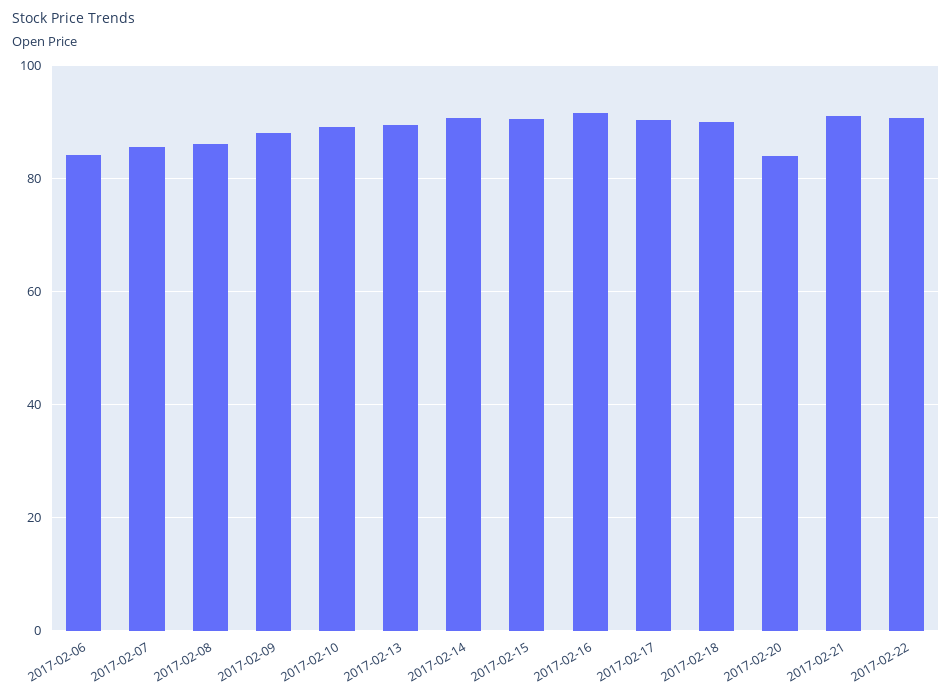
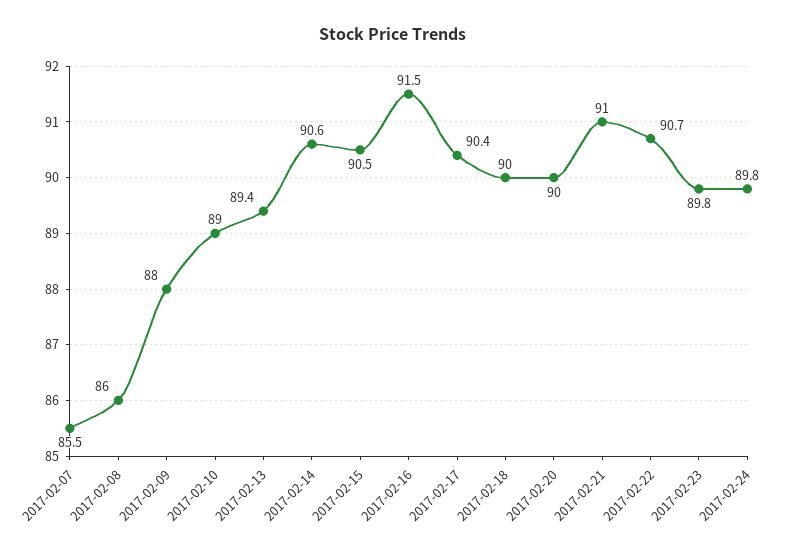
2017-02-06: 84 -> none
2017-02-20: 84 -> 90
2017-02-23: none -> 89.8
2017-02-24: none -> 89.8

